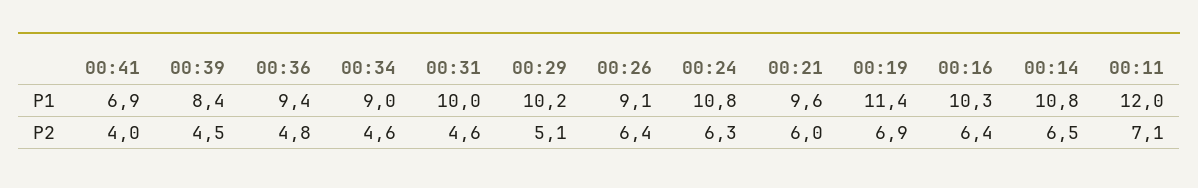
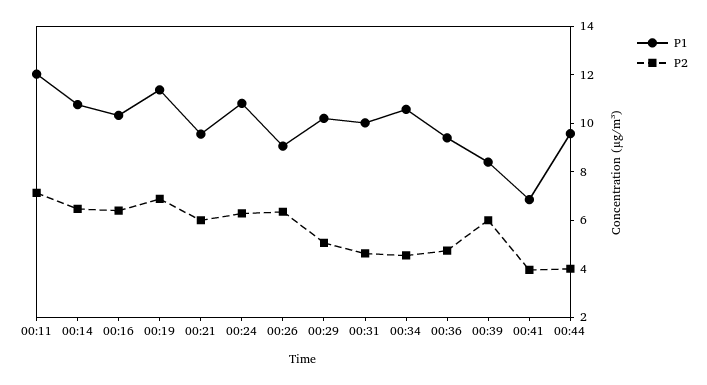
P1, 00:34: 9 -> 10.5
P2, 00:39: 4.5 -> 6
P1, 00:44: none -> 9.5
P2, 00:44: none -> 4

